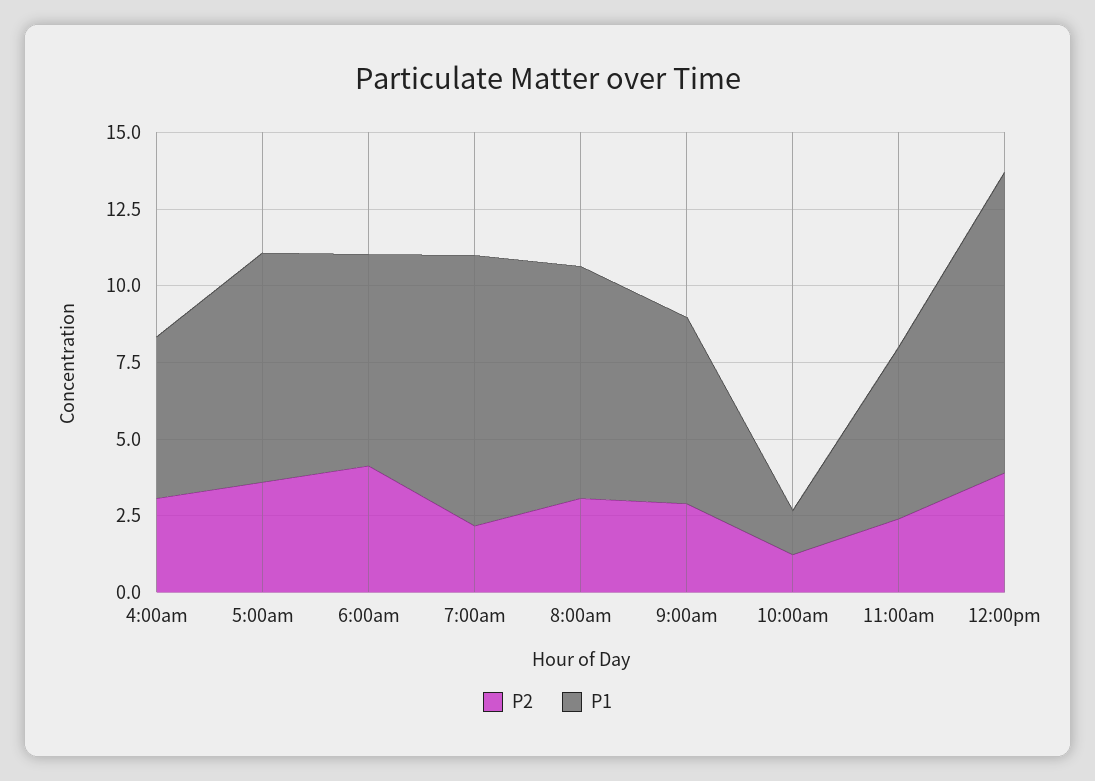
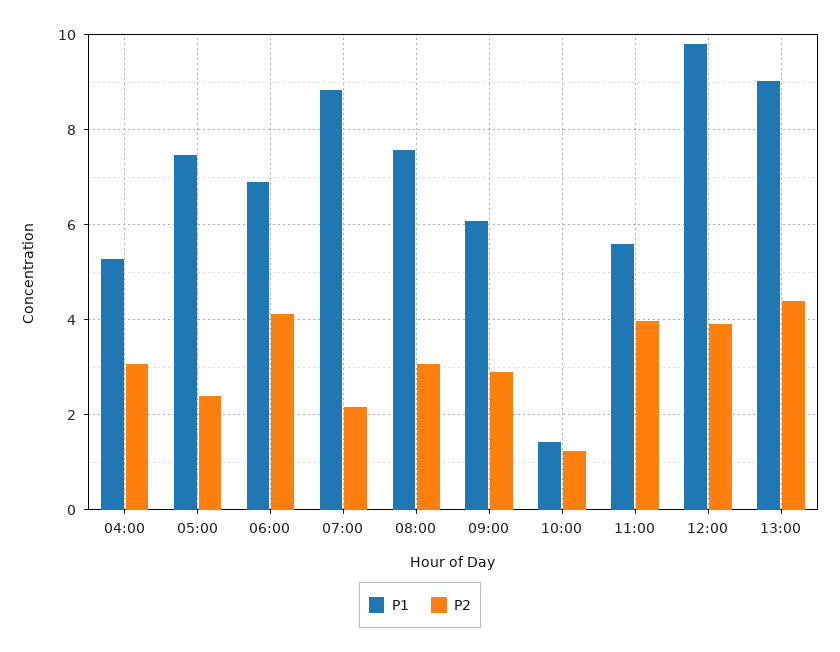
P2, 5:00am: 3.5 -> 2.4
P2, 11:00am: 2.5 -> 4
P1, 13:00: none -> 9
P2, 13:00: none -> 4.4

